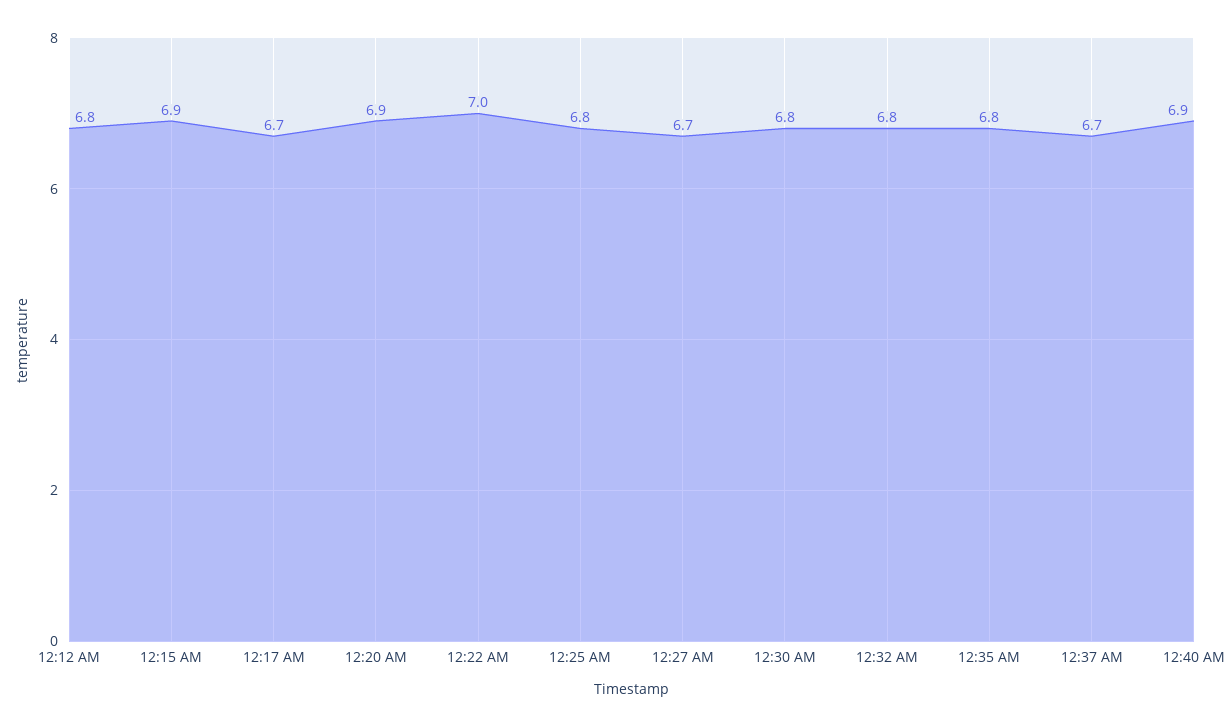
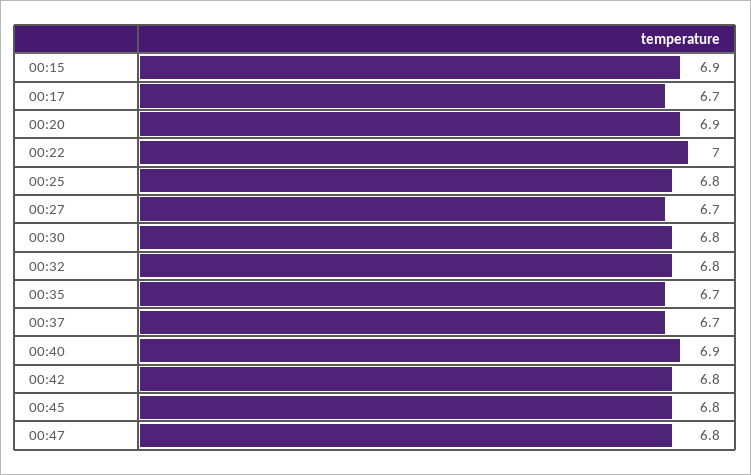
12:12 AM: 6.8 -> none
12:35 AM: 6.8 -> 6.7
00:42: none -> 6.8
00:45: none -> 6.8
00:47: none -> 6.8

